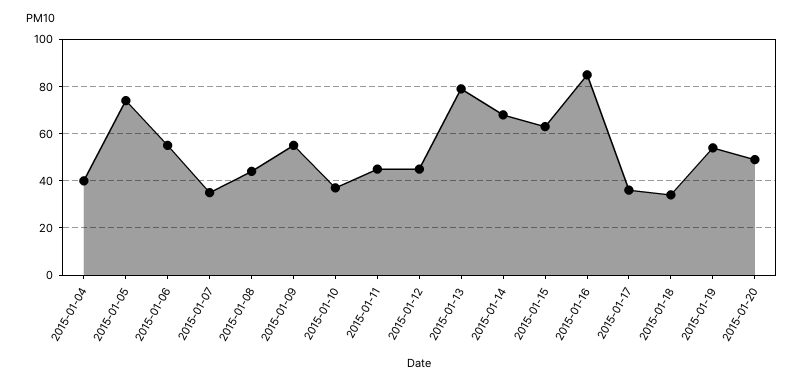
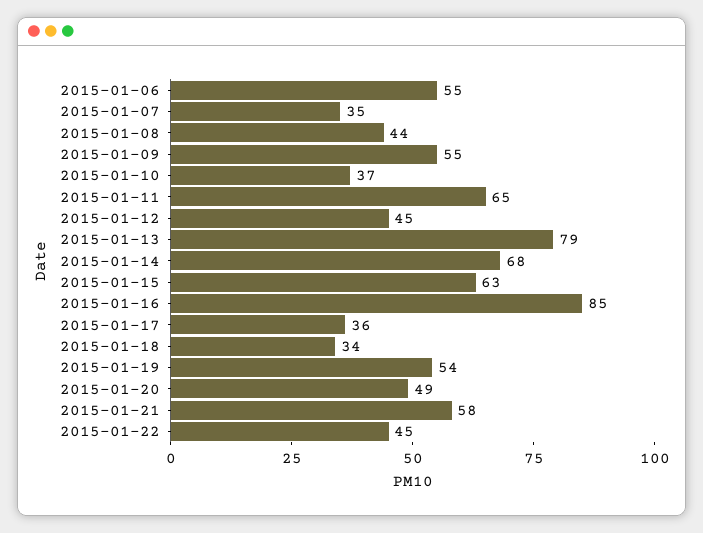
2015-01-04: 40 -> none
2015-01-05: 75 -> none
2015-01-11: 45 -> 65
2015-01-21: none -> 58
2015-01-22: none -> 45

